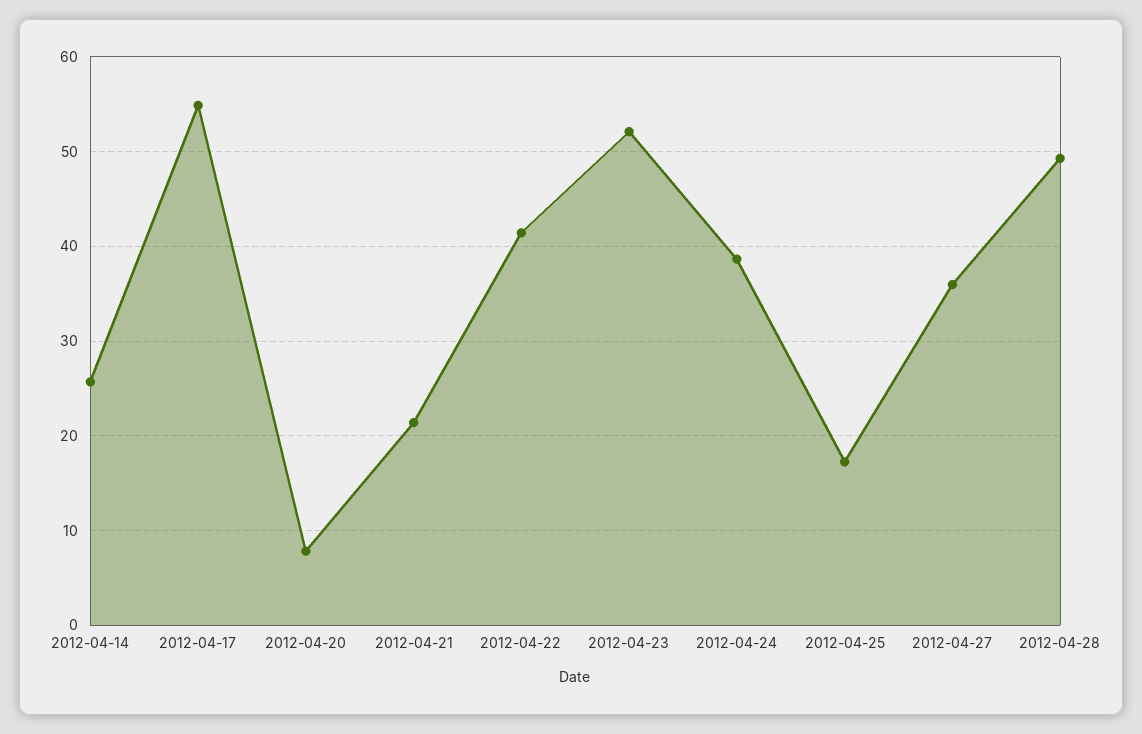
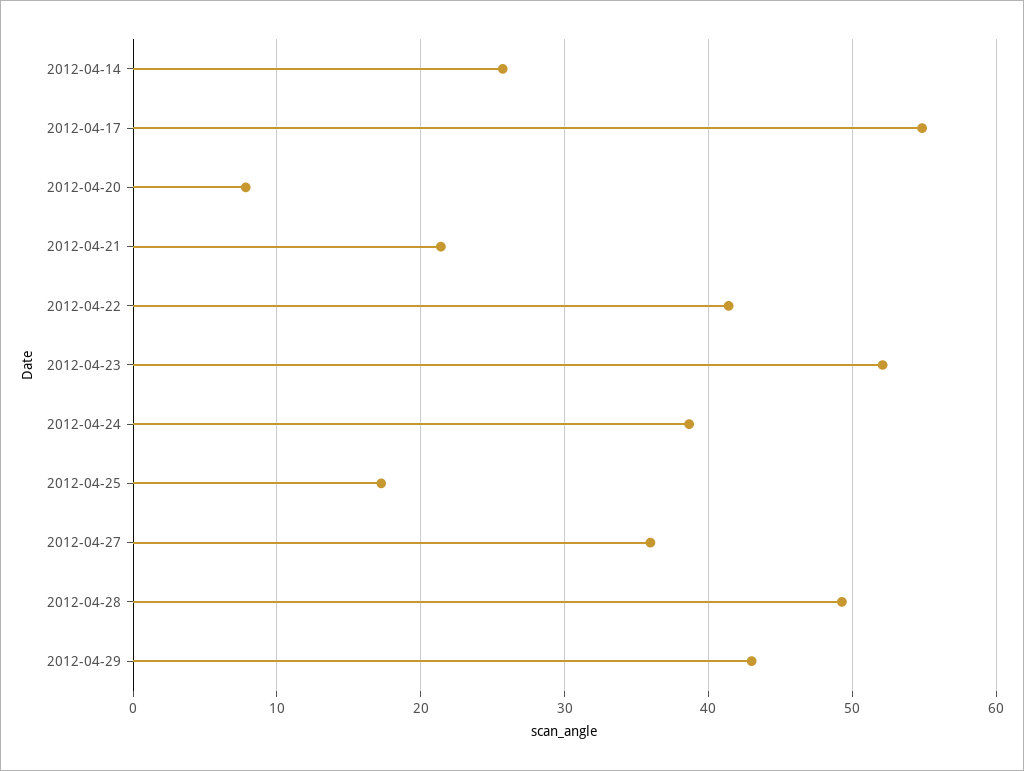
2012-04-29: none -> 43

